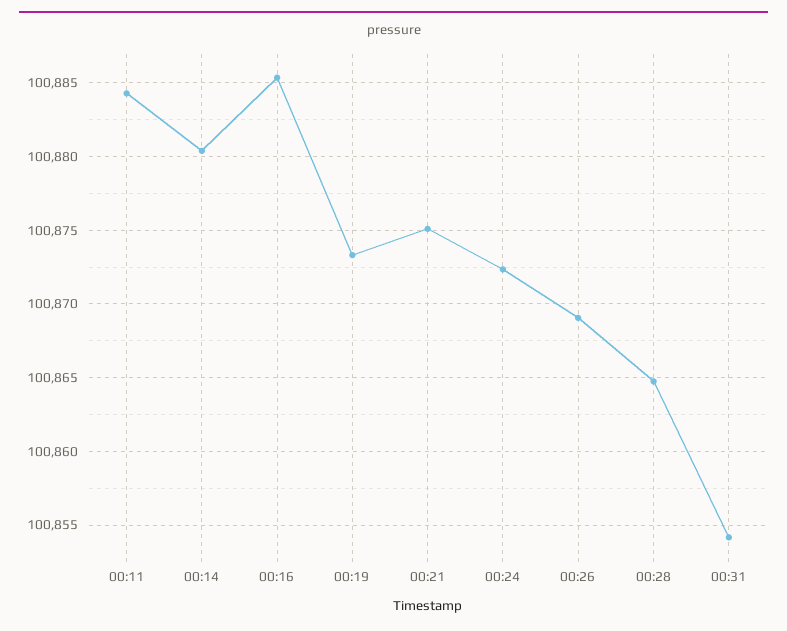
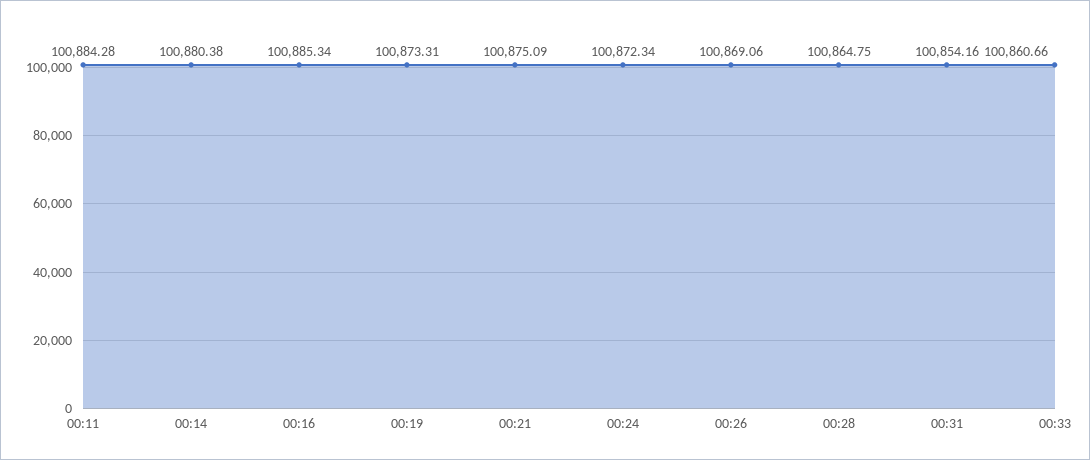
00:33: none -> 100860.66

